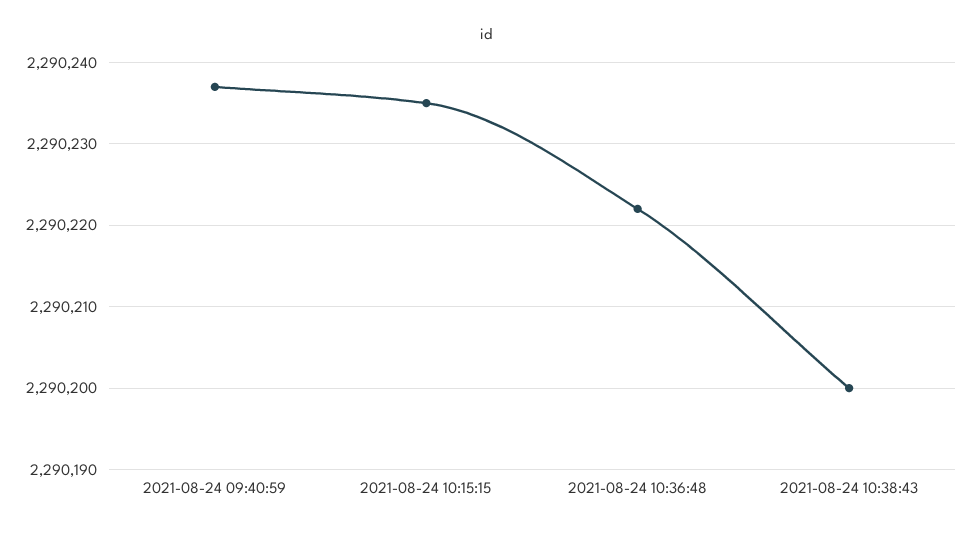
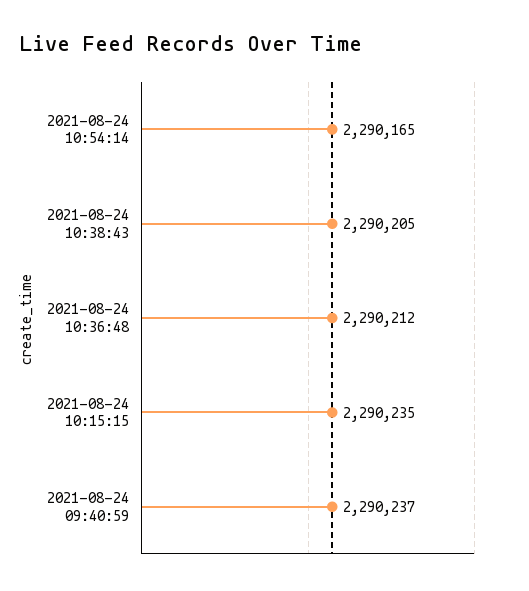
2021-08-24 10:36:48: 2290222 -> 2290212
2021-08-24 10:38:43: 2290200 -> 2290205
2021-08-24 10:54:14: none -> 2290165

